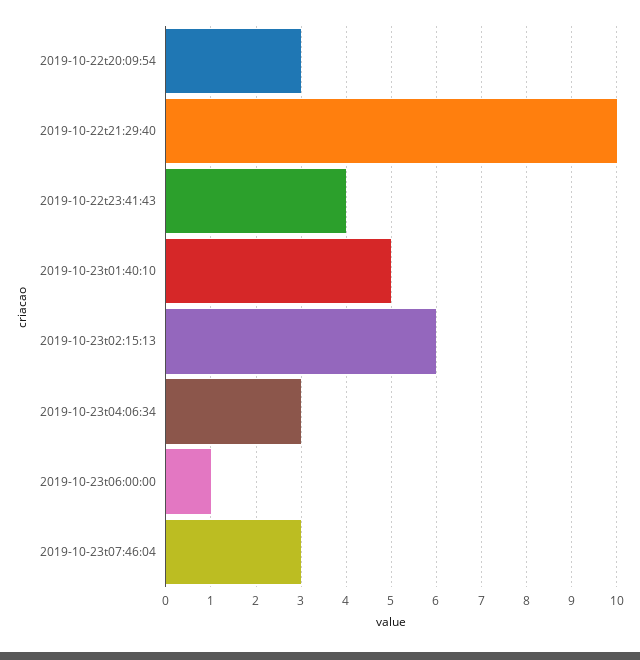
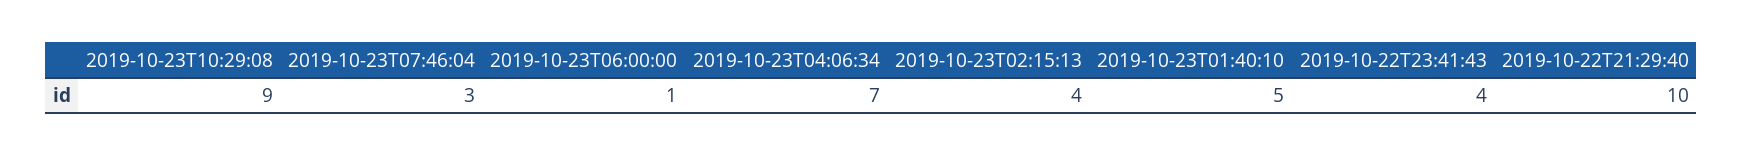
2019-10-22t20:09:54: 3 -> none
2019-10-23t02:15:13: 6 -> 4
2019-10-23t04:06:34: 3 -> 7
2019-10-23T10:29:08: none -> 9

